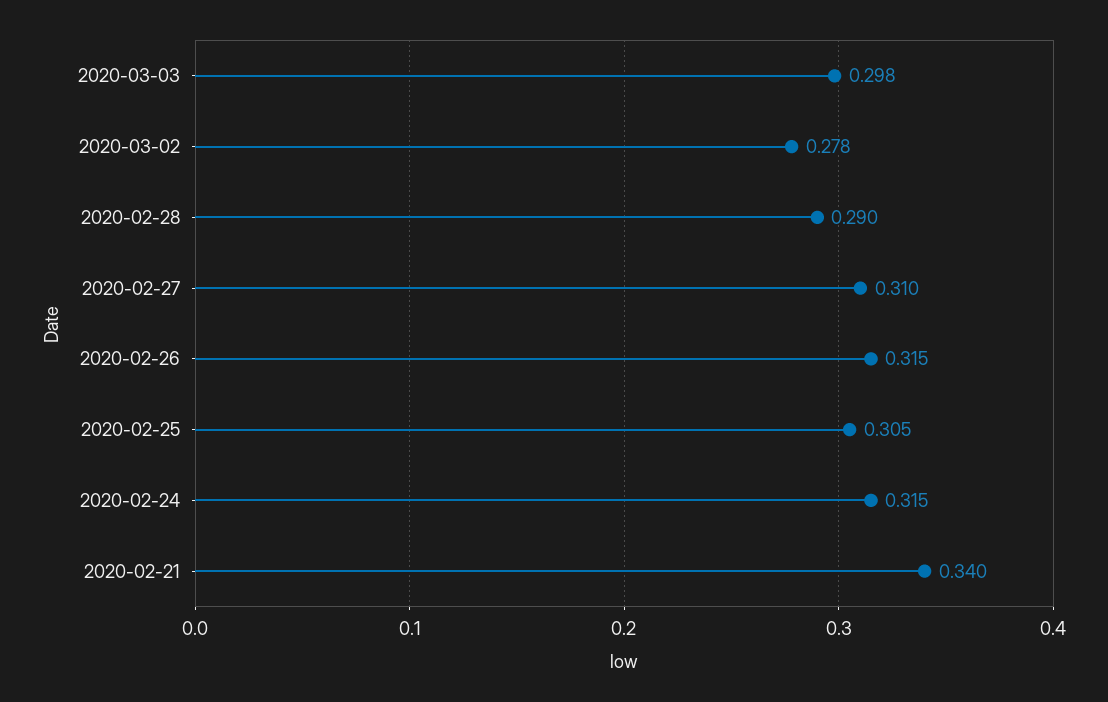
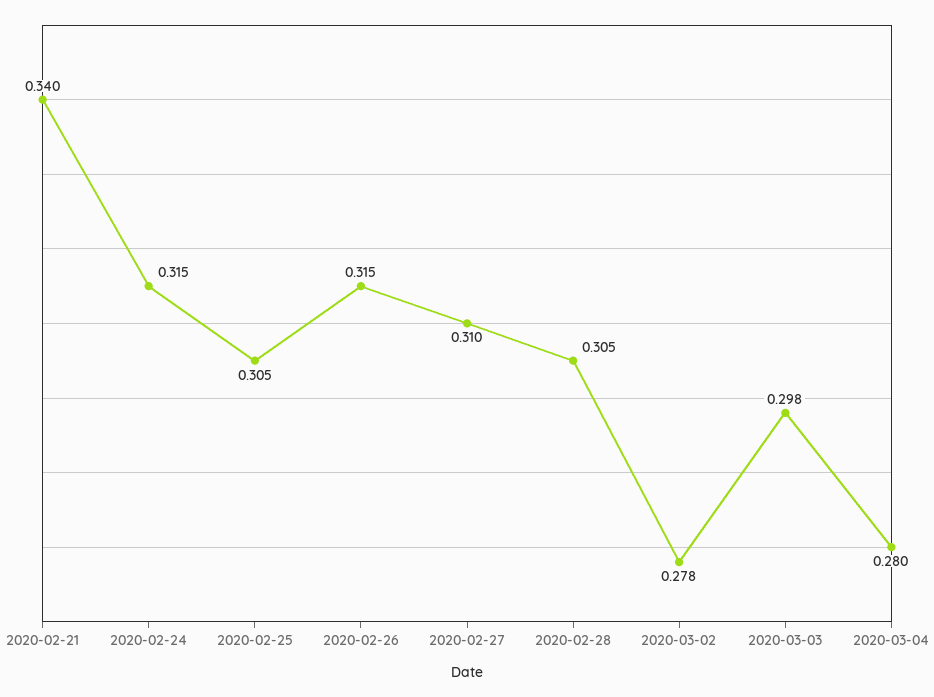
2020-02-28: 0.29 -> 0.305
2020-03-04: none -> 0.28

